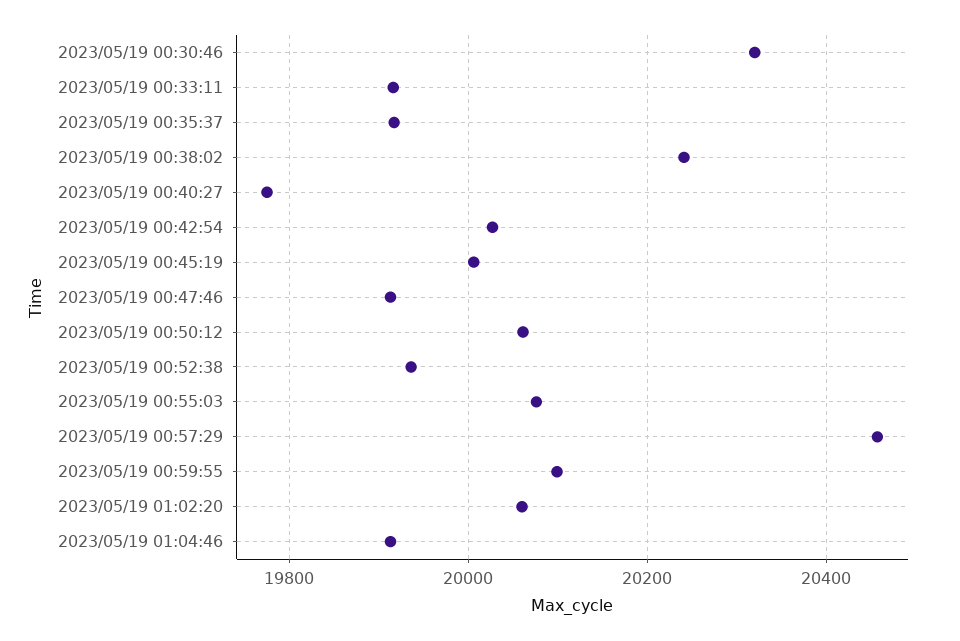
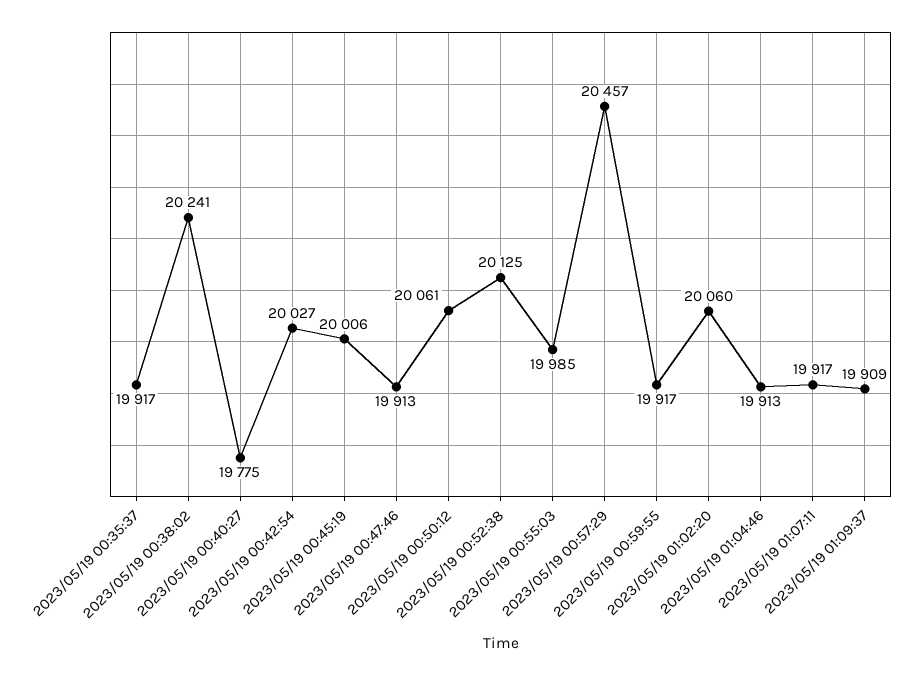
2023/05/19 00:30:46: 20320 -> none
2023/05/19 00:33:11: 19920 -> none
2023/05/19 00:52:38: 19940 -> 20125
2023/05/19 00:55:03: 20080 -> 19985
2023/05/19 00:59:55: 20100 -> 19917
2023/05/19 01:07:11: none -> 19917
2023/05/19 01:09:37: none -> 19909

